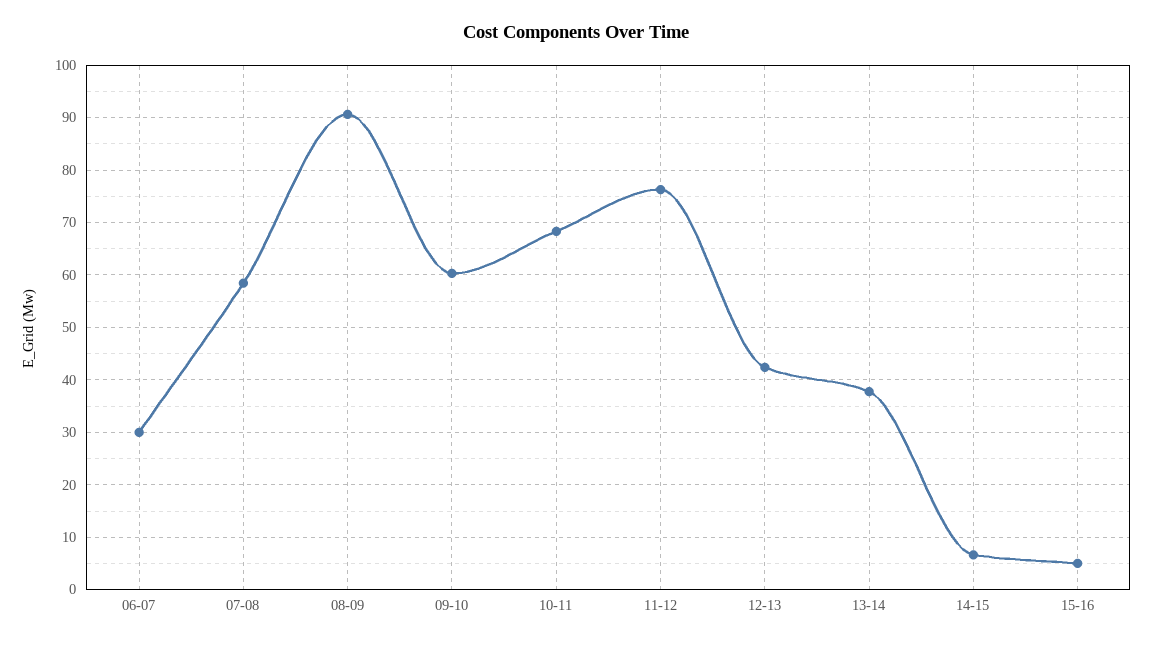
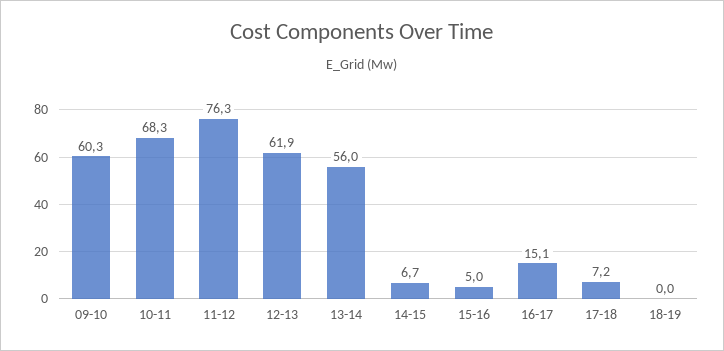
06-07: 30 -> none
07-08: 58 -> none
08-09: 90 -> none
12-13: 42 -> 61.9
13-14: 38 -> 56
16-17: none -> 15.1
17-18: none -> 7.2
18-19: none -> 0

